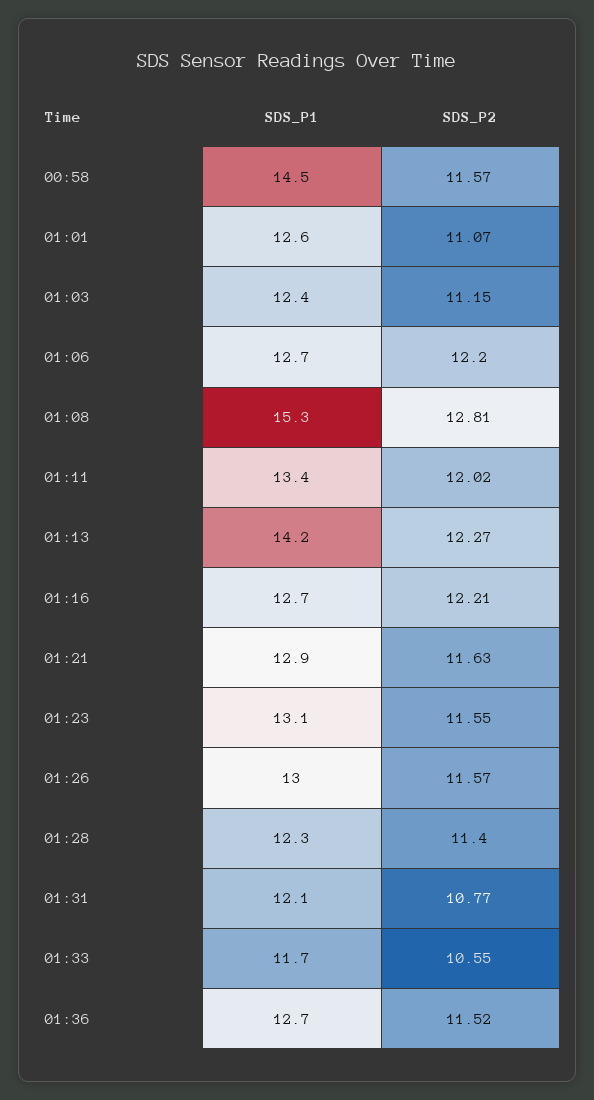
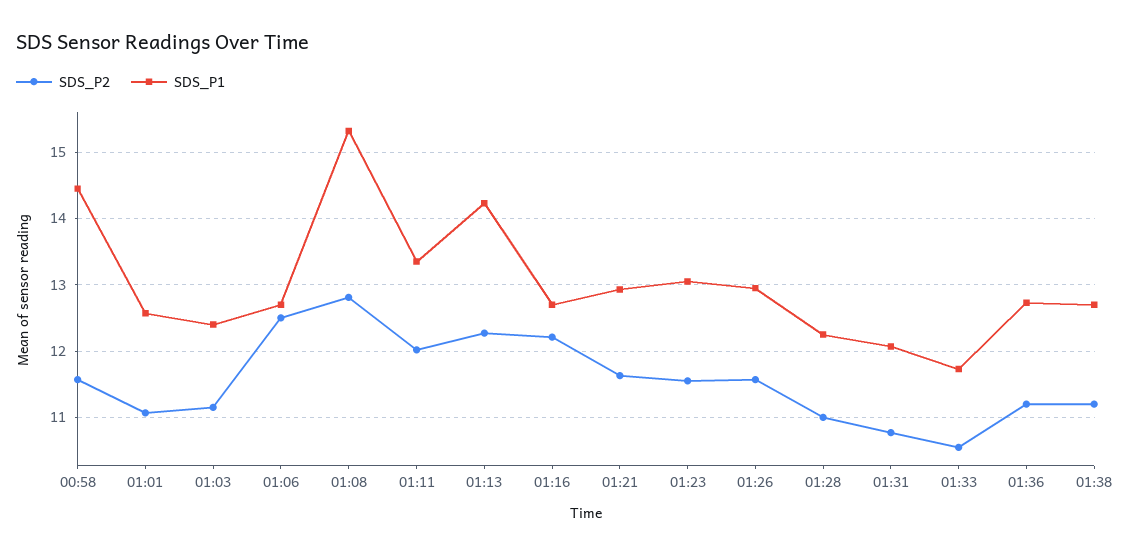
SDS_P2, 01:06: 12.2 -> 12.5
SDS_P2, 01:28: 11.4 -> 11
SDS_P2, 01:36: 11.52 -> 11.2
SDS_P2, 01:38: none -> 11.2
SDS_P1, 01:38: none -> 12.7

